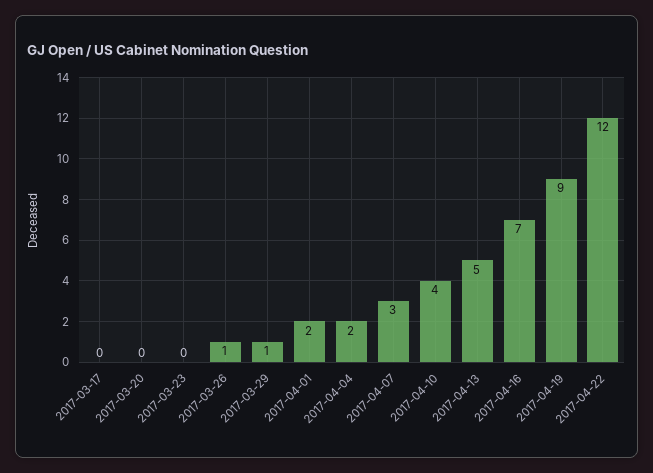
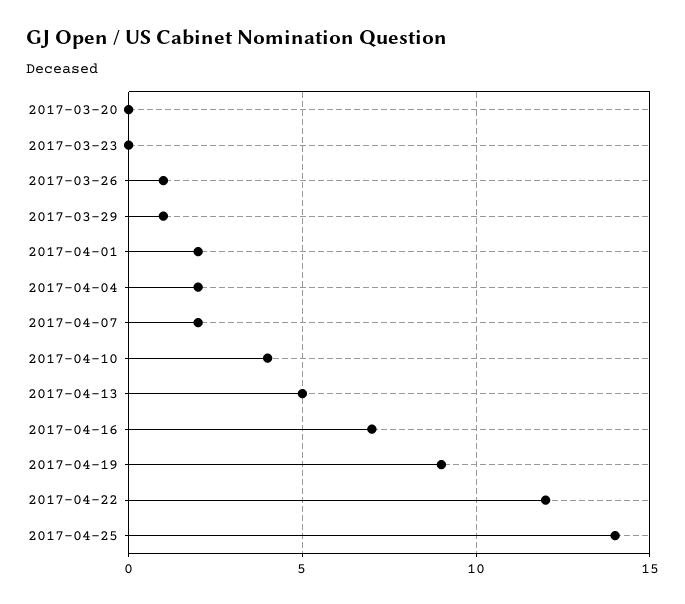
2017-03-17: 0 -> none
2017-04-07: 3 -> 2
2017-04-25: none -> 14

